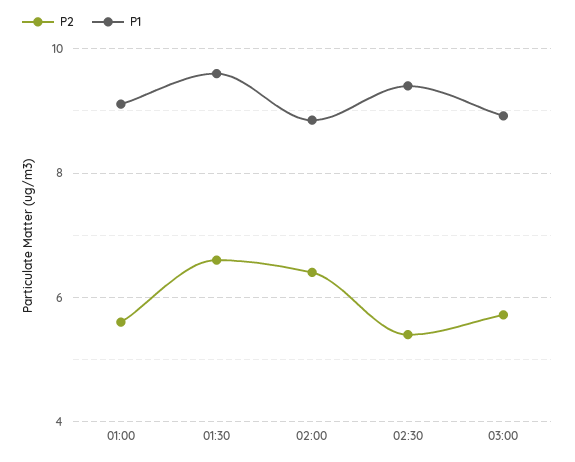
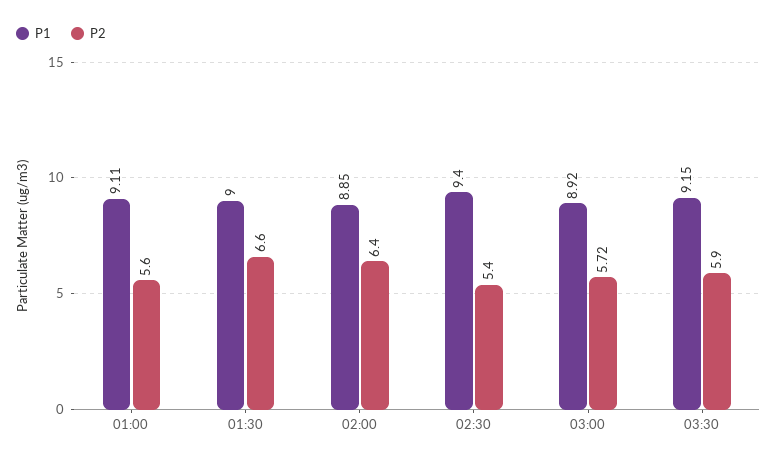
P1, 01:30: 9.6 -> 9
P1, 03:30: none -> 9.15
P2, 03:30: none -> 5.9

